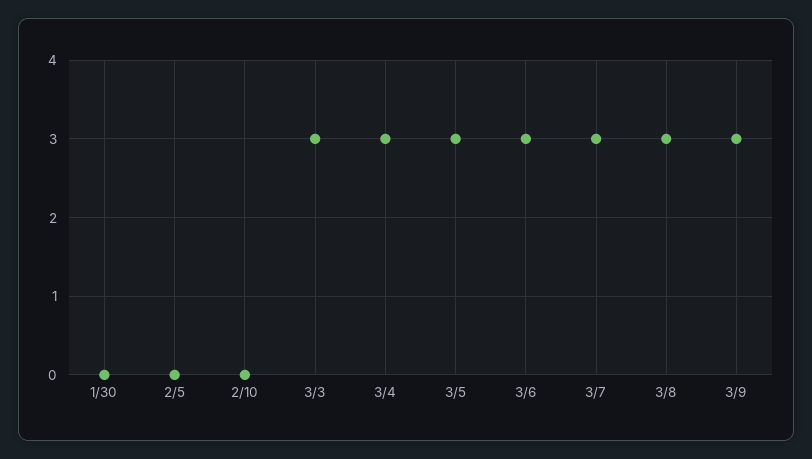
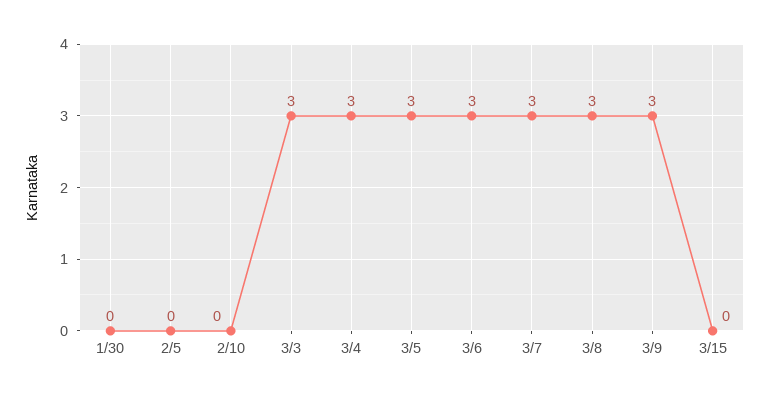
3/15: none -> 0

